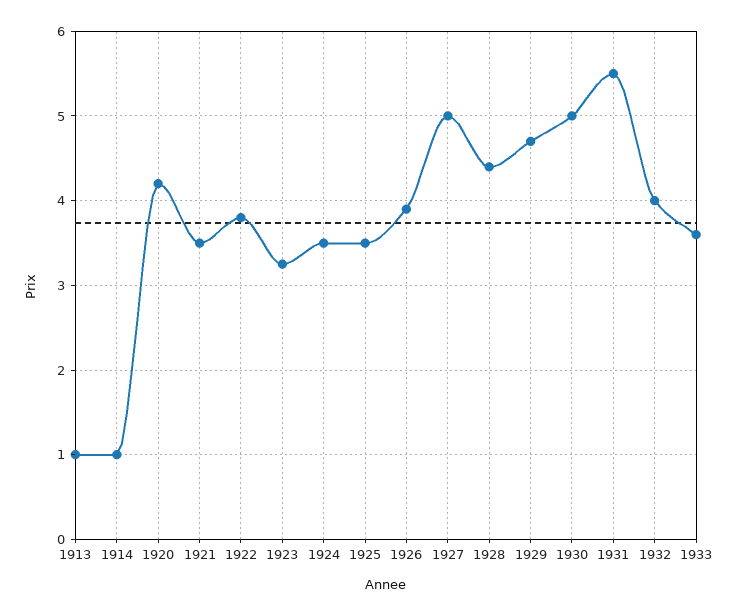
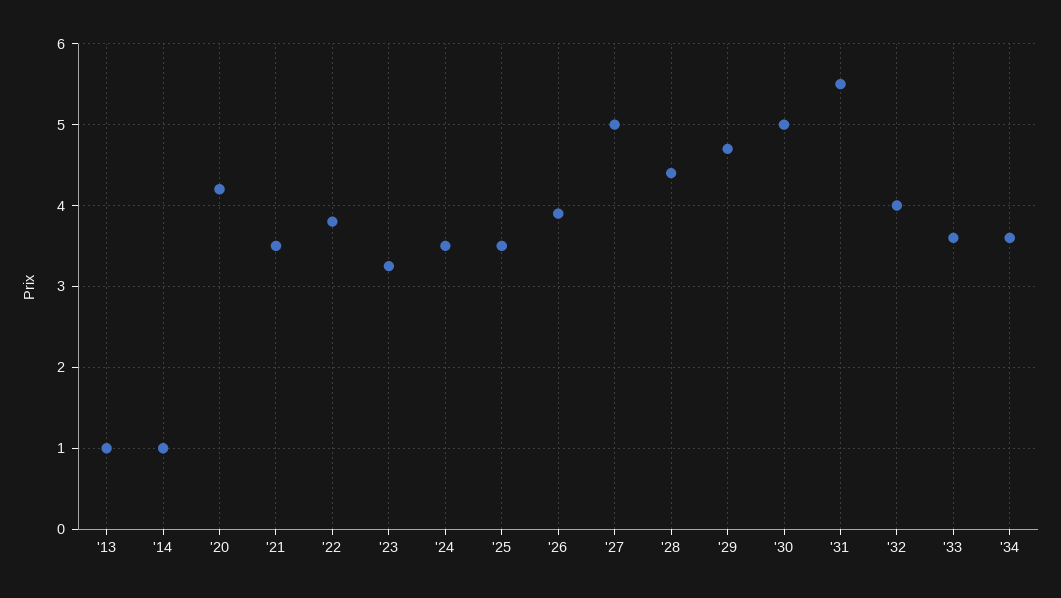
'34: none -> 3.6

